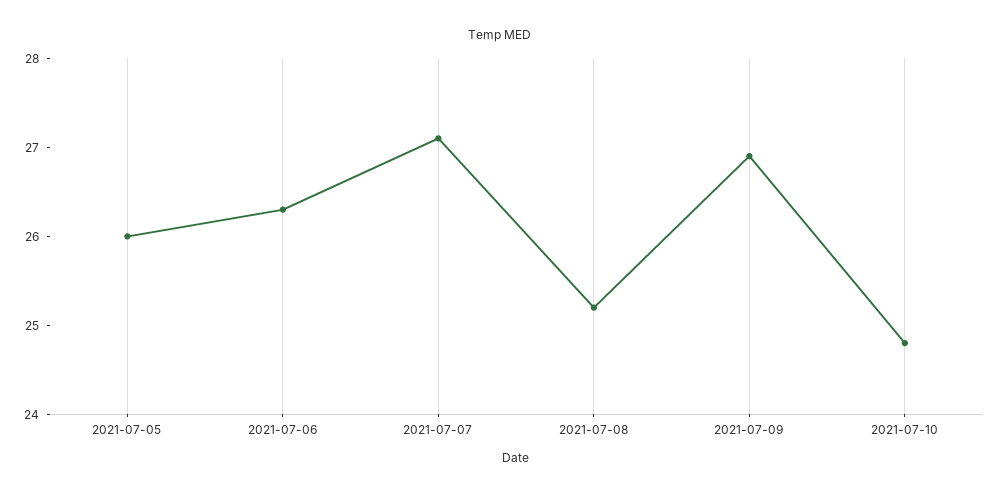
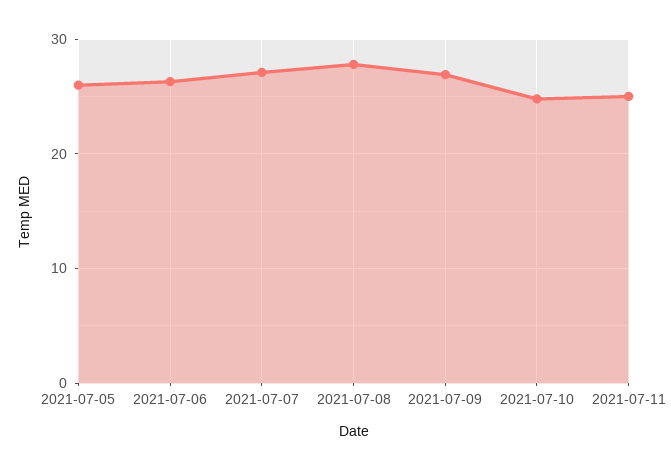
2021-07-08: 25.2 -> 28
2021-07-11: none -> 25

